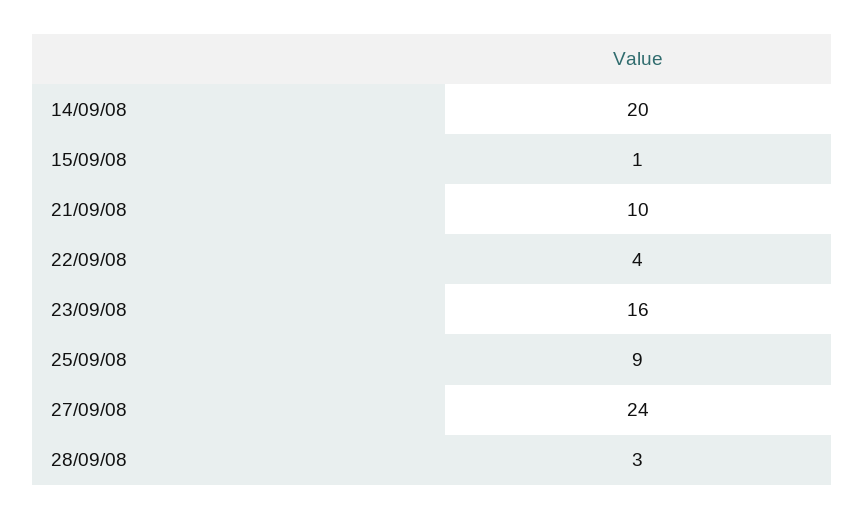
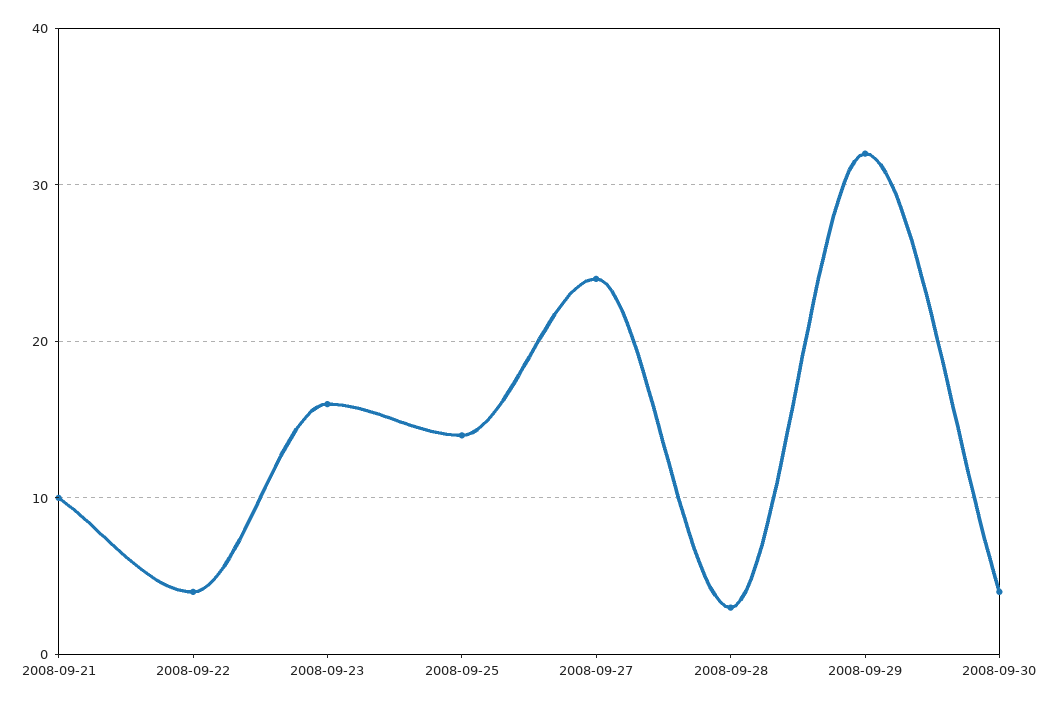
14/09/08: 20 -> none
15/09/08: 1 -> none
25/09/08: 9 -> 14
2008-09-29: none -> 32
2008-09-30: none -> 4

